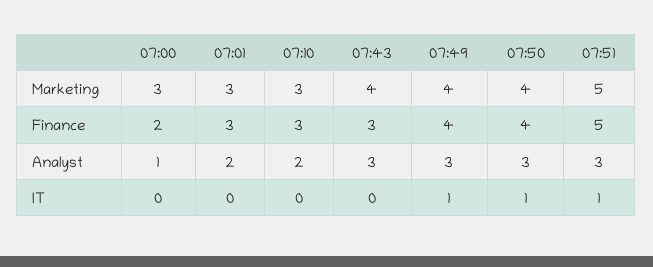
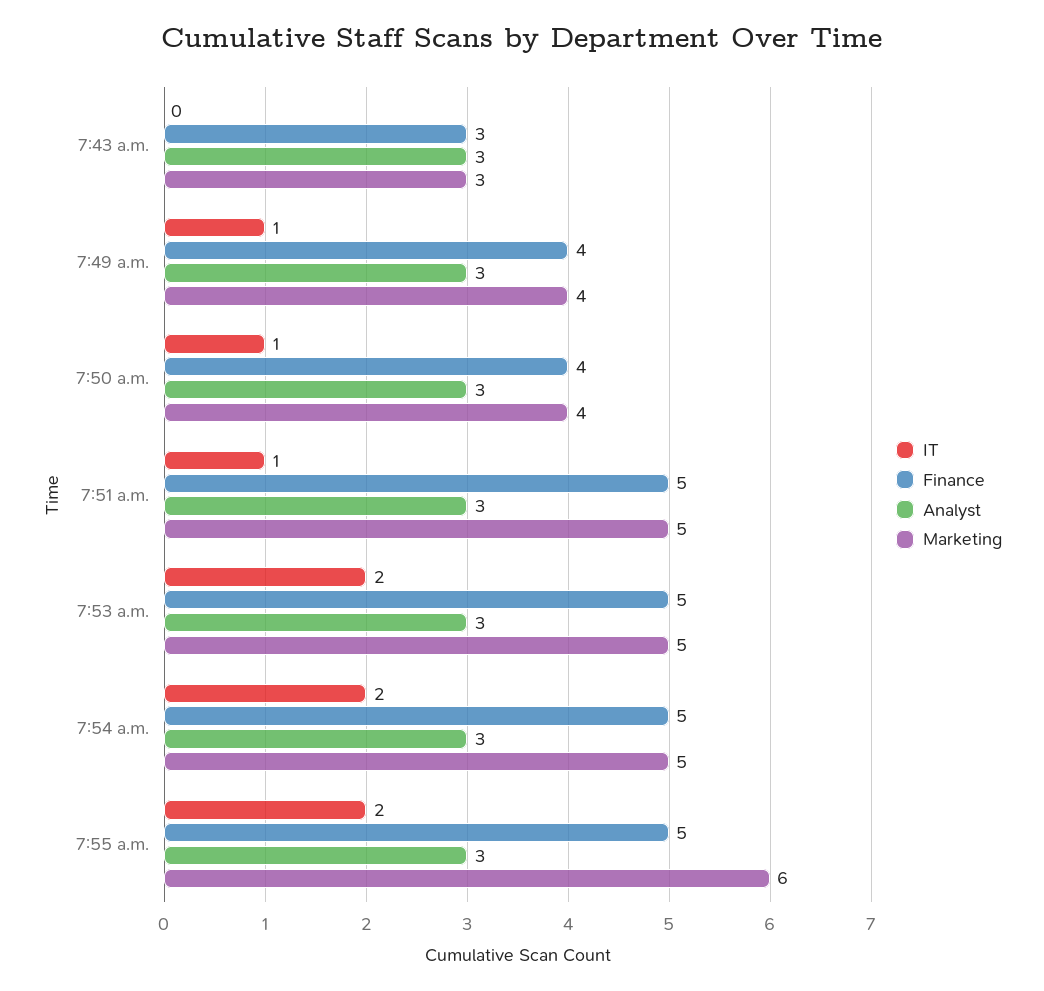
Marketing, 07:00: 3 -> none
Marketing, 07:01: 3 -> none
Marketing, 07:10: 3 -> none
Marketing, 07:43: 4 -> 3
Finance, 07:00: 2 -> none
Finance, 07:01: 3 -> none
Finance, 07:10: 3 -> none
Analyst, 07:00: 1 -> none
Analyst, 07:01: 2 -> none
Analyst, 07:10: 2 -> none
IT, 07:00: 0 -> none
IT, 07:01: 0 -> none
IT, 07:10: 0 -> none
IT, 7:53 a.m.: none -> 2
Finance, 7:53 a.m.: none -> 5
Analyst, 7:53 a.m.: none -> 3
Marketing, 7:53 a.m.: none -> 5
IT, 7:54 a.m.: none -> 2
Finance, 7:54 a.m.: none -> 5
Analyst, 7:54 a.m.: none -> 3
Marketing, 7:54 a.m.: none -> 5
IT, 7:55 a.m.: none -> 2
Finance, 7:55 a.m.: none -> 5
Analyst, 7:55 a.m.: none -> 3
Marketing, 7:55 a.m.: none -> 6

